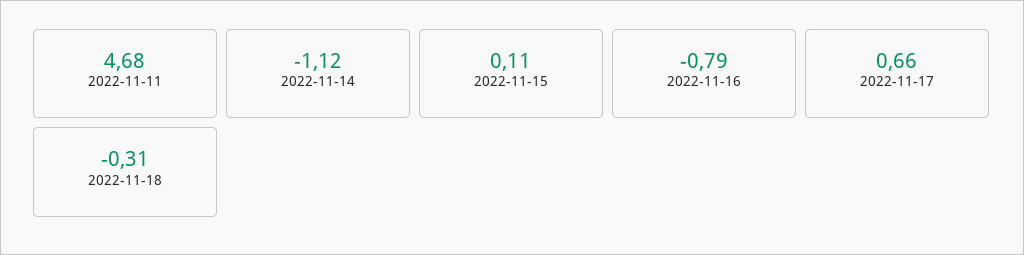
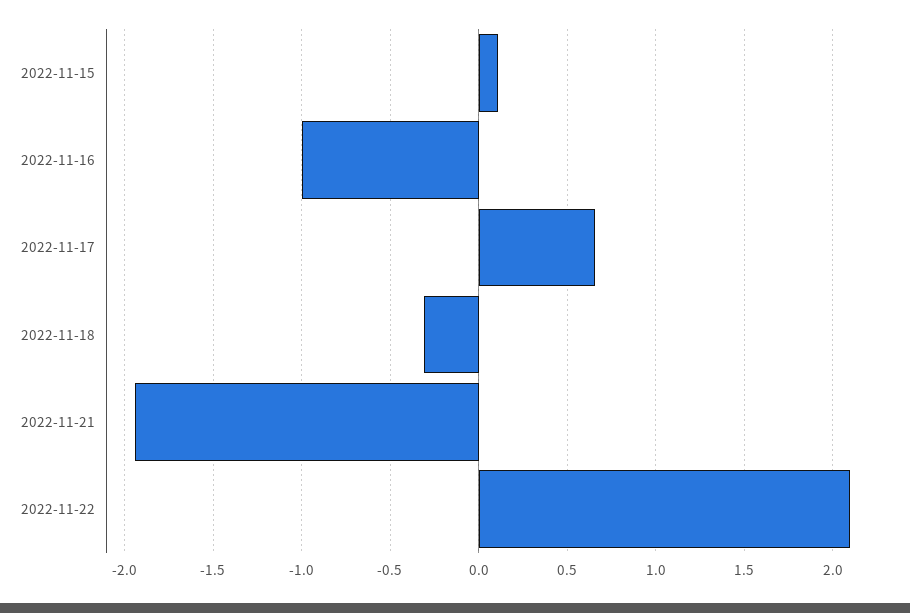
2022-11-11: 4.68 -> none
2022-11-14: -1.12 -> none
2022-11-16: -0.79 -> -1
2022-11-21: none -> -1.95
2022-11-22: none -> 2.1

